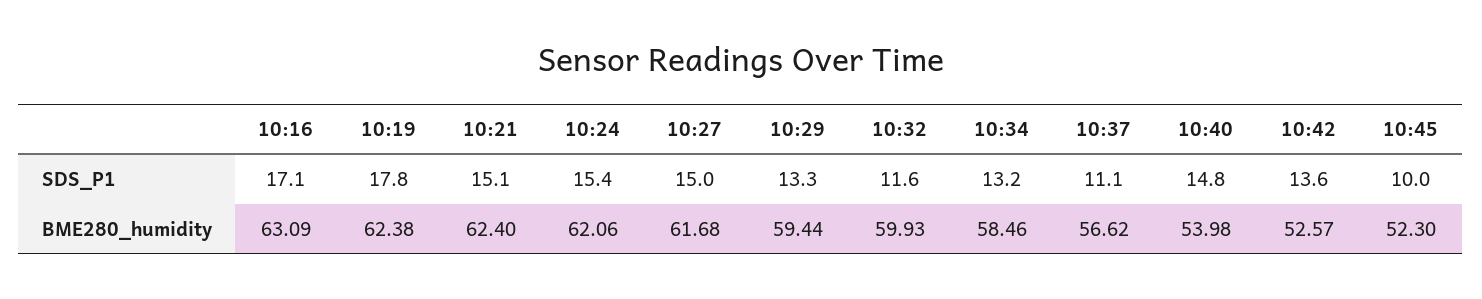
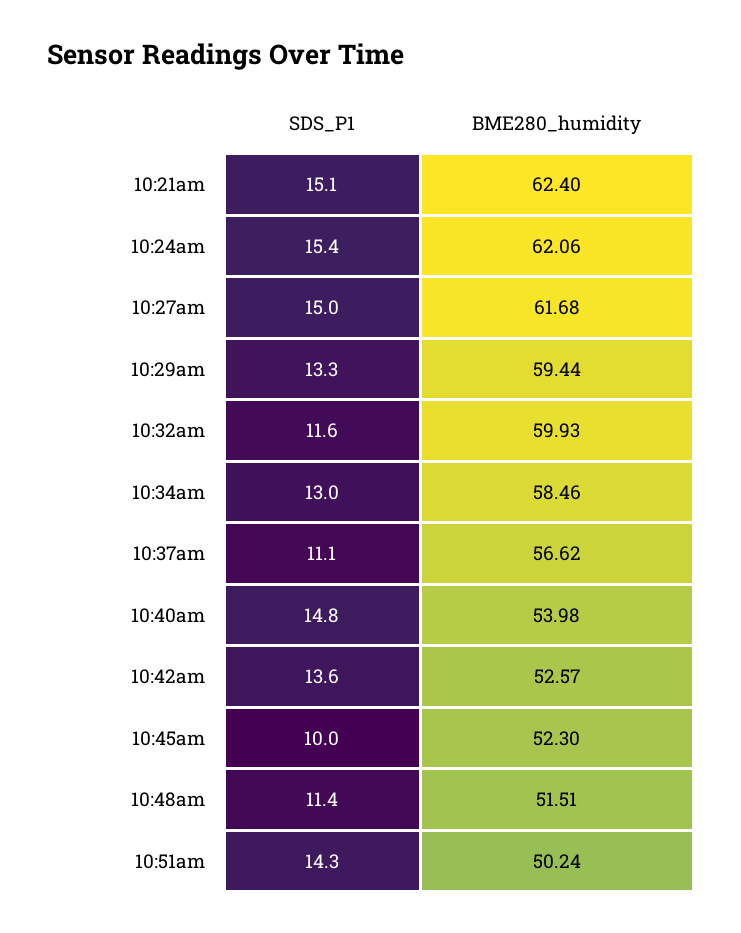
10:16, SDS_P1: 17.1 -> none
10:19, SDS_P1: 17.8 -> none
10:34, SDS_P1: 13.2 -> 13
10:16, BME280_humidity: 63.09 -> none
10:19, BME280_humidity: 62.38 -> none
10:48am, SDS_P1: none -> 11.4
10:48am, BME280_humidity: none -> 51.51
10:51am, SDS_P1: none -> 14.3
10:51am, BME280_humidity: none -> 50.24

